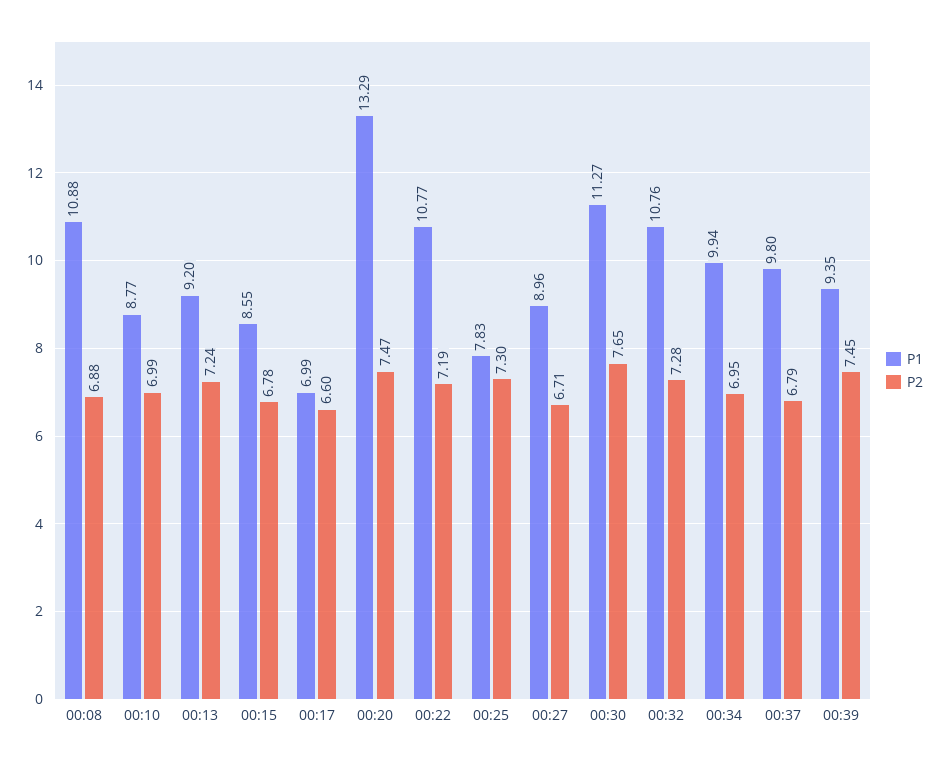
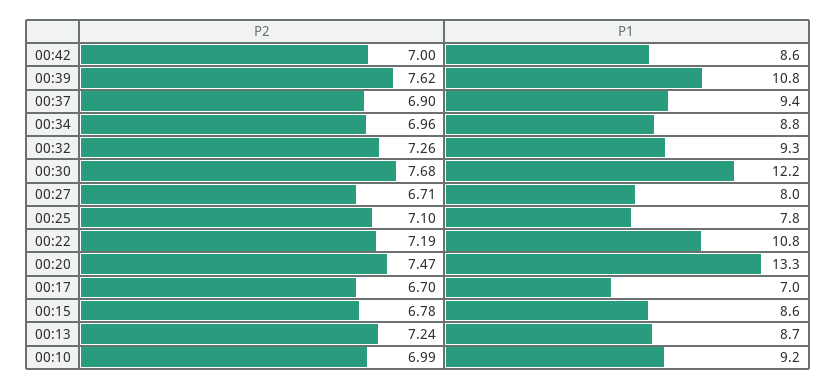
P1, 00:08: 10.88 -> none
P2, 00:08: 6.88 -> none
P1, 00:10: 8.77 -> 9.2
P1, 00:13: 9.2 -> 8.7
P2, 00:17: 6.6 -> 6.7
P2, 00:25: 7.3 -> 7.1
P1, 00:27: 8.96 -> 8
P1, 00:30: 11.27 -> 12.2
P2, 00:30: 7.65 -> 7.68
P1, 00:32: 10.76 -> 9.3
P2, 00:32: 7.28 -> 7.26
P1, 00:34: 9.94 -> 8.8
P2, 00:34: 6.95 -> 6.96
P1, 00:37: 9.8 -> 9.4
P2, 00:37: 6.79 -> 6.9
P1, 00:39: 9.35 -> 10.8
P2, 00:39: 7.45 -> 7.62
P2, 00:42: none -> 7
P1, 00:42: none -> 8.6

